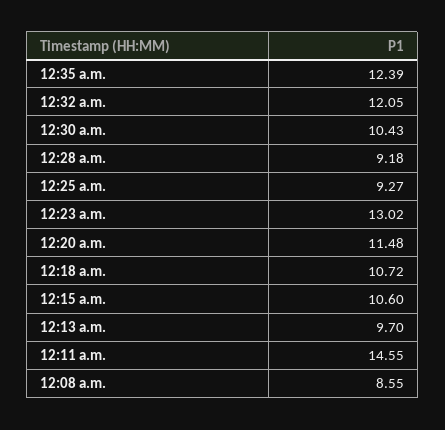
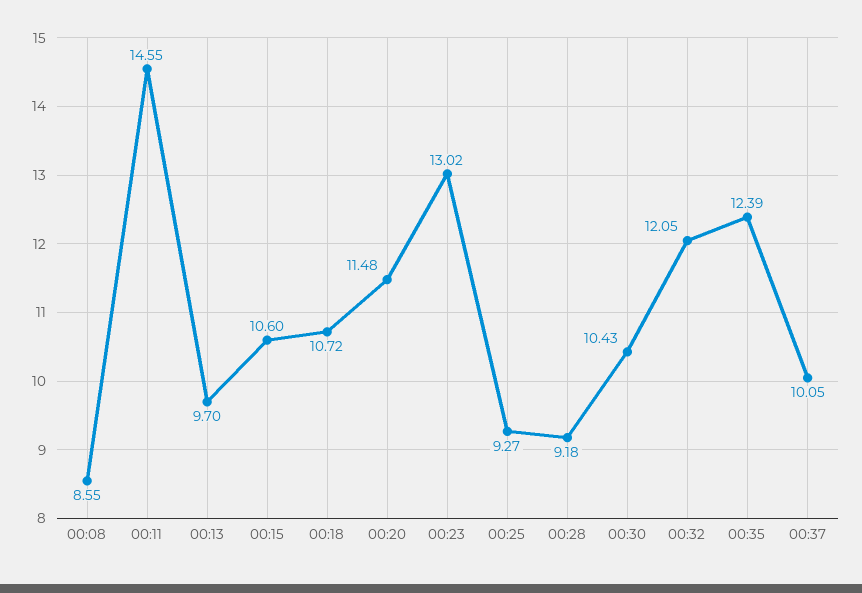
00:37: none -> 10.05

